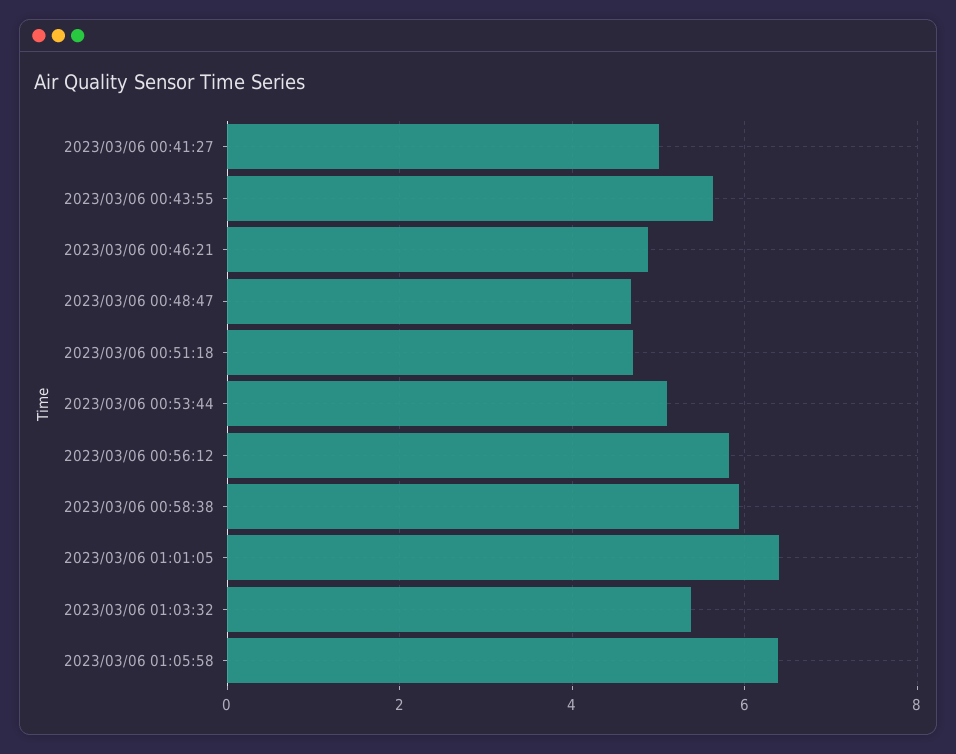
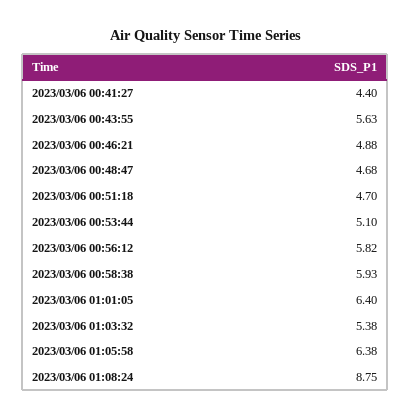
2023/03/06 00:41:27: 5 -> 4.4
2023/03/06 01:08:24: none -> 8.75

